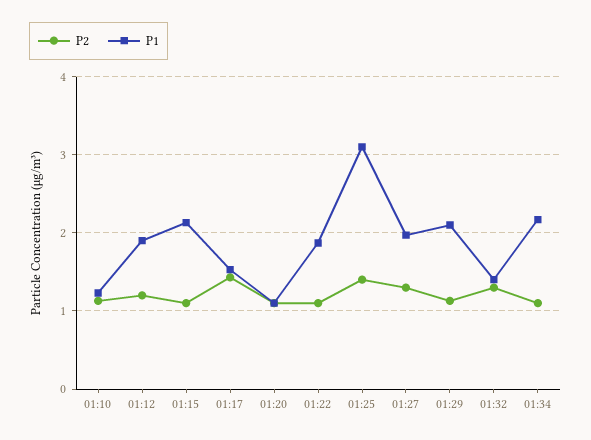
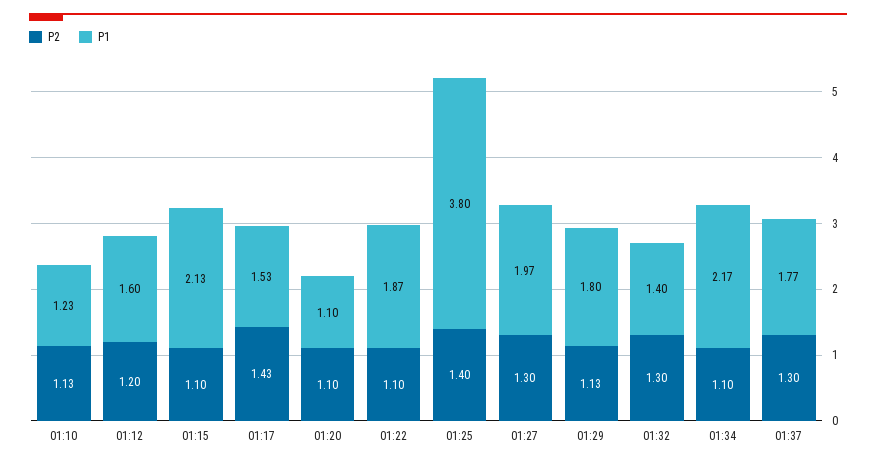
P1, 01:12: 1.9 -> 1.6
P1, 01:25: 3.1 -> 3.8
P1, 01:29: 2.1 -> 1.8
P2, 01:37: none -> 1.3
P1, 01:37: none -> 1.77

